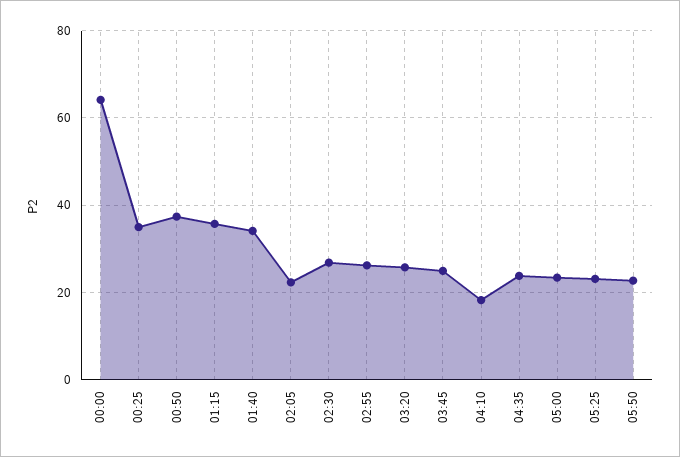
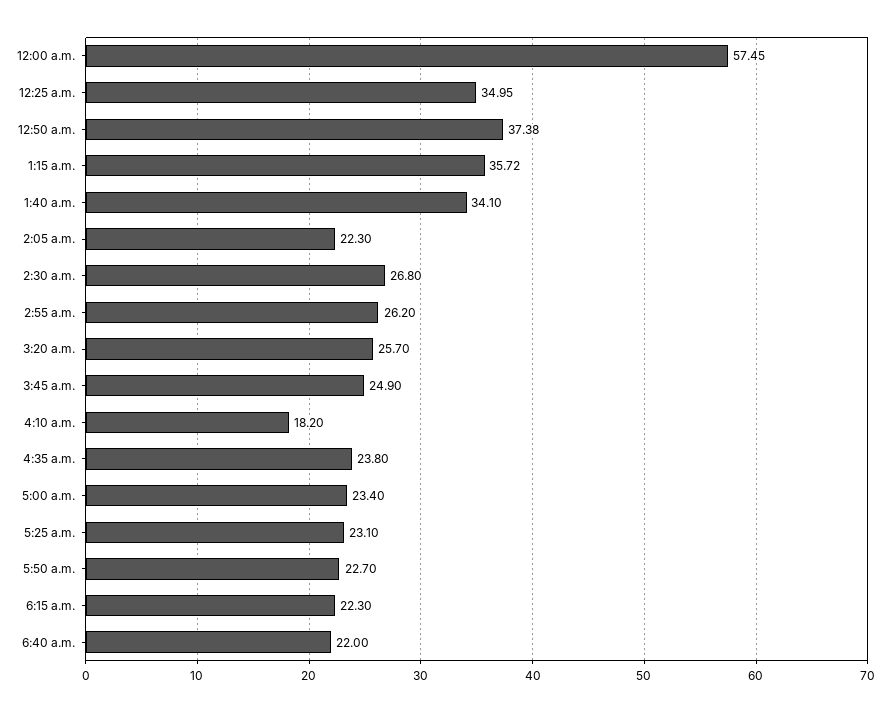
00:00: 64 -> 57.45
6:15 a.m.: none -> 22.3
6:40 a.m.: none -> 22

